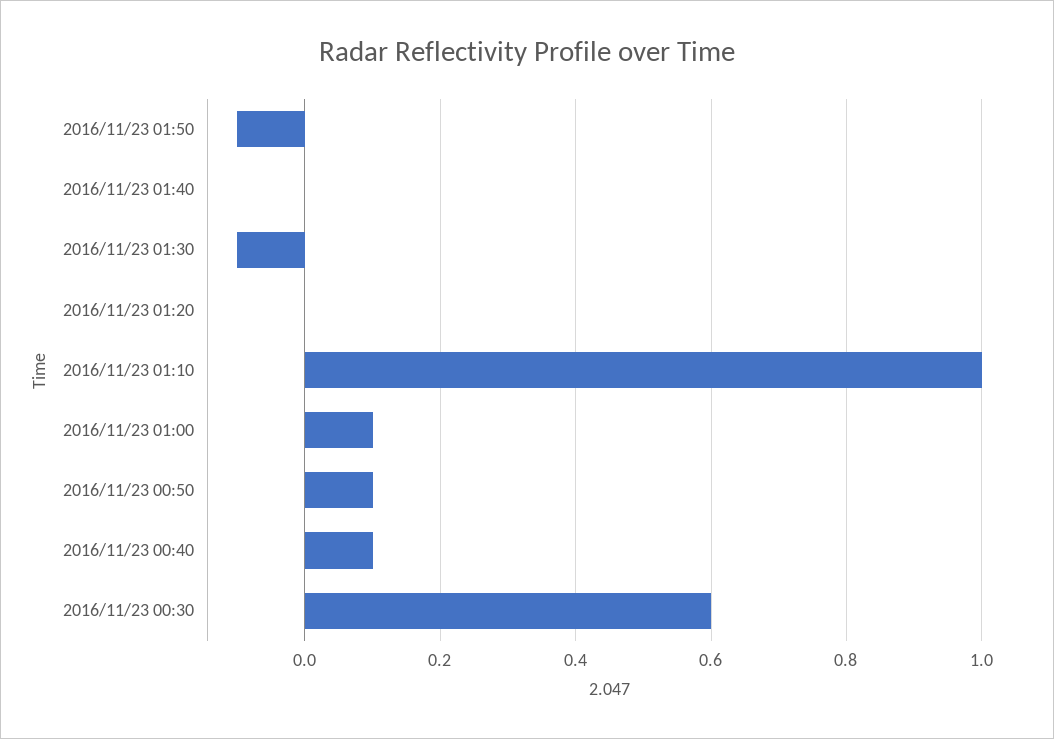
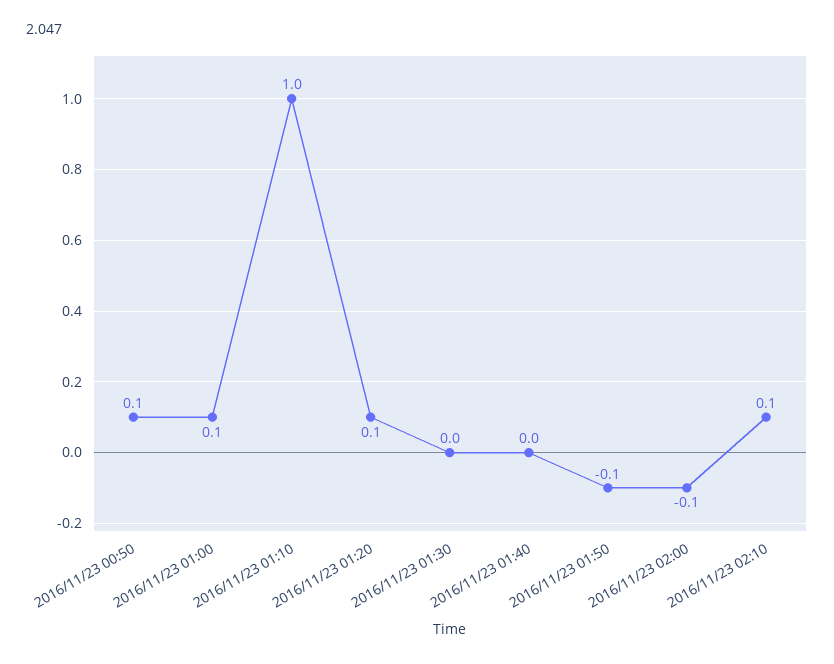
2016/11/23 01:30: -0.1 -> 0
2016/11/23 01:20: 0 -> 0.1
2016/11/23 00:40: 0.1 -> none
2016/11/23 00:30: 0.6 -> none
2016/11/23 02:00: none -> -0.1
2016/11/23 02:10: none -> 0.1

